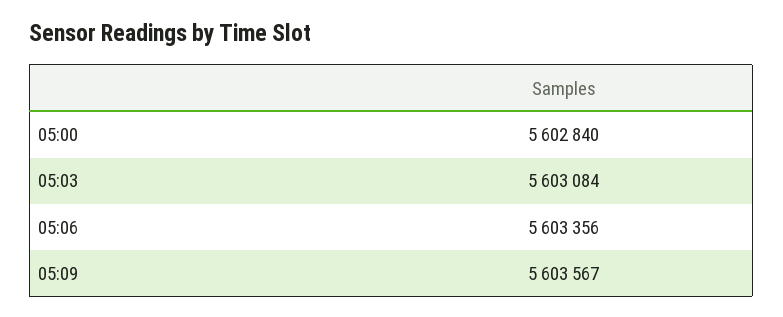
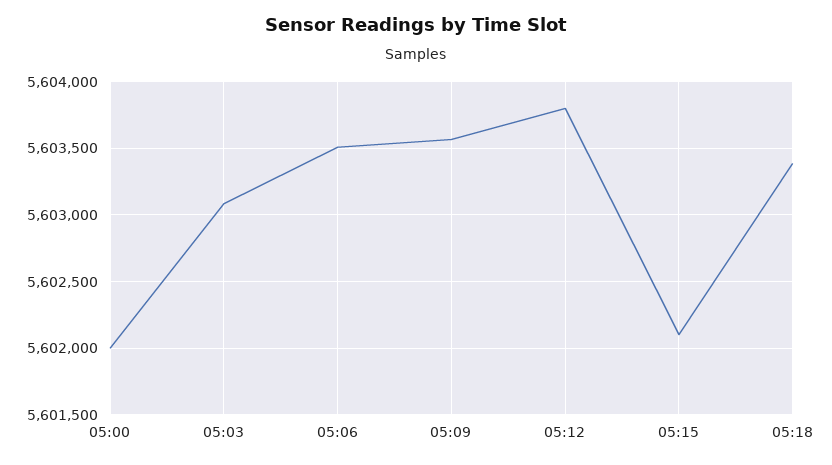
05:00: 5602840 -> 5602000
05:06: 5603356 -> 5603500
05:12: none -> 5603800
05:15: none -> 5602100
05:18: none -> 5603400

